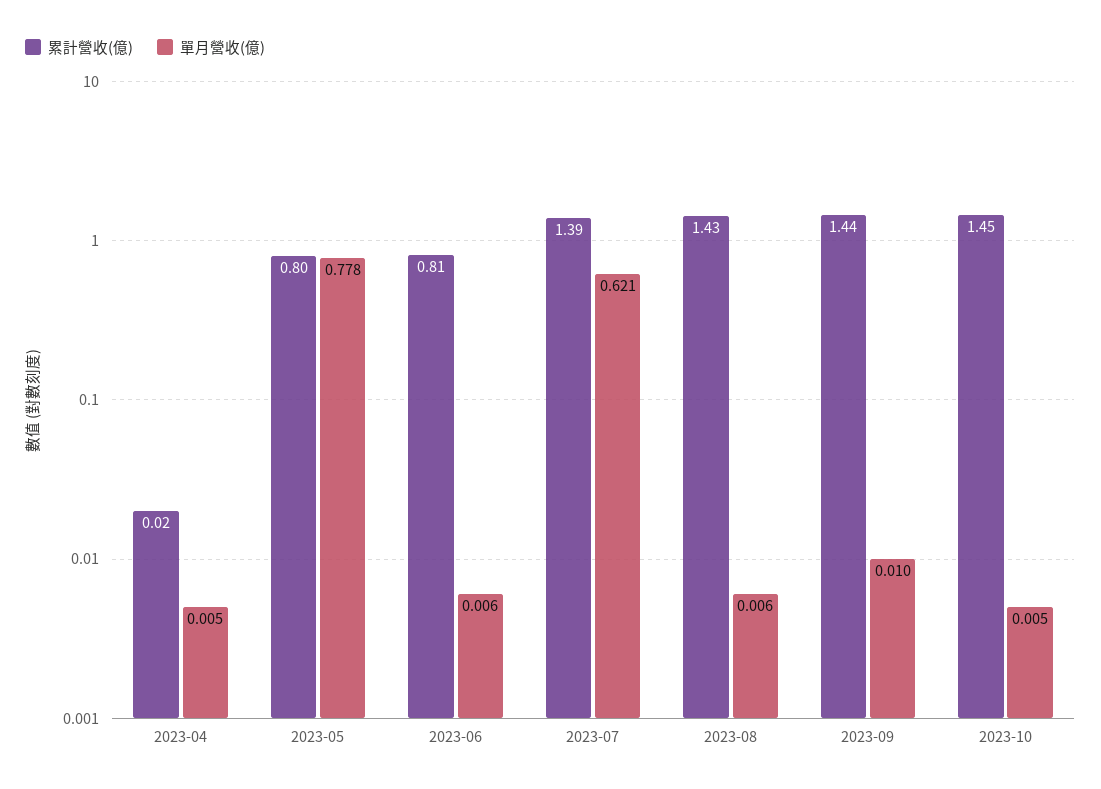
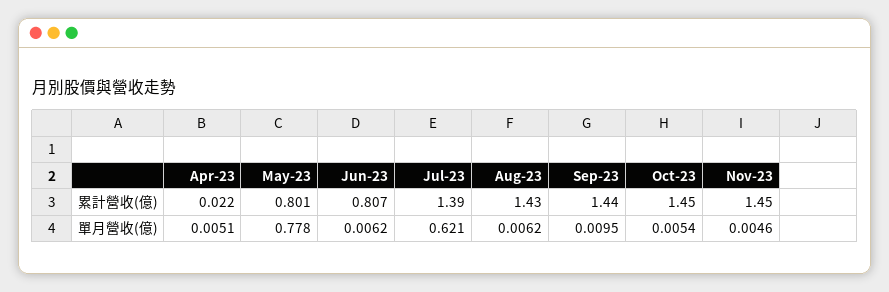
累計營收(億), Nov-23: none -> 1.45
單月營收(億), Nov-23: none -> 0.0046

